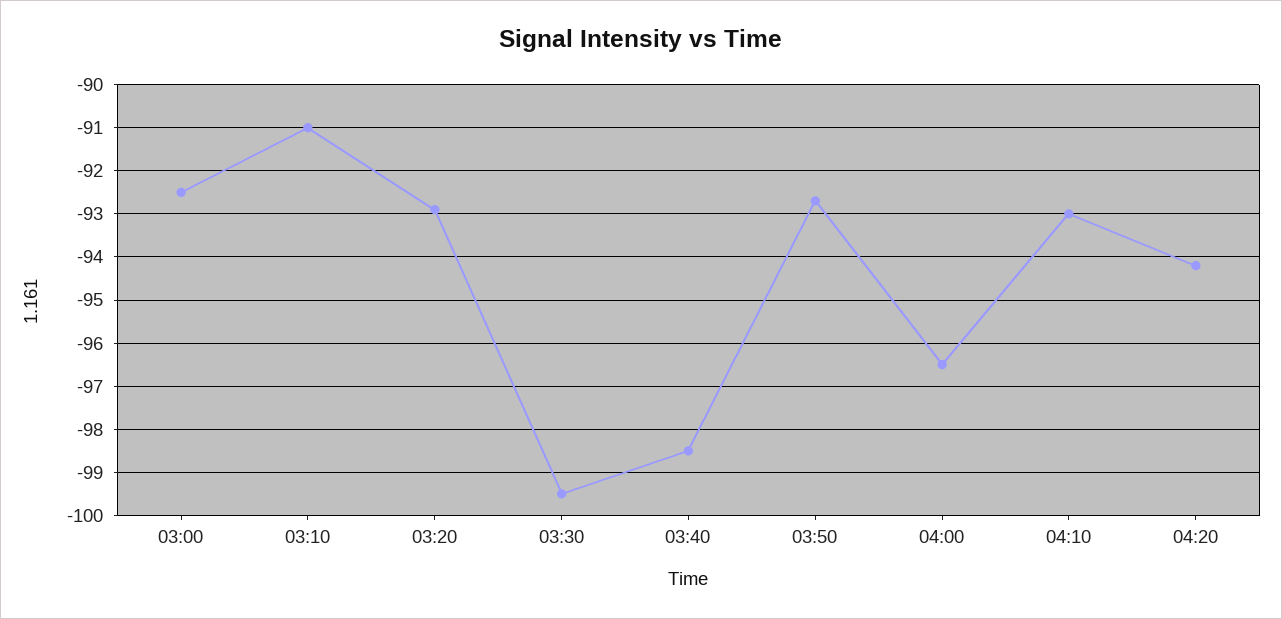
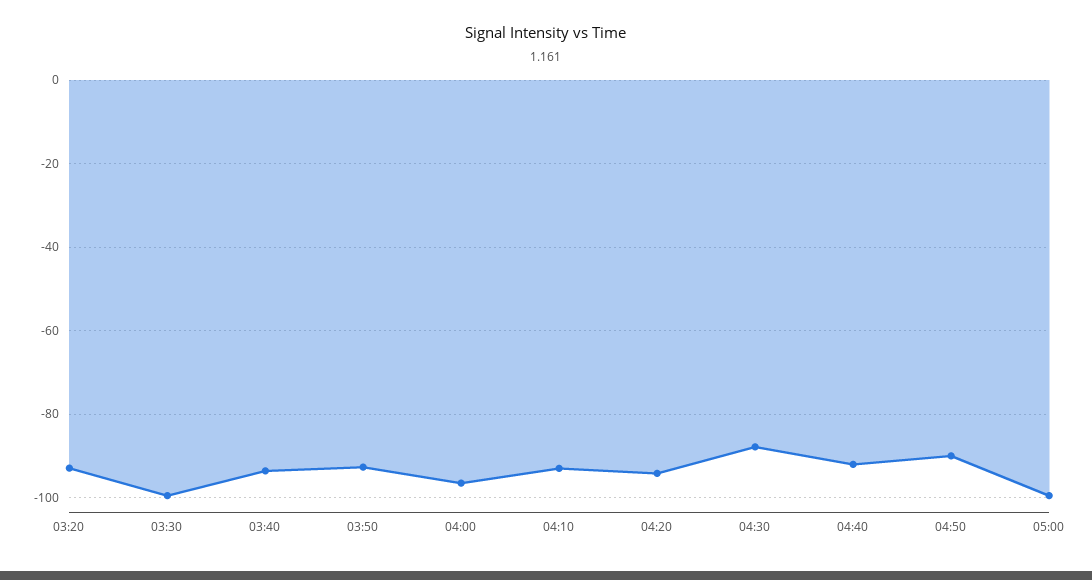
03:00: -92.5 -> none
03:10: -91 -> none
03:40: -98.5 -> -94
04:30: none -> -88
04:40: none -> -92
04:50: none -> -90
05:00: none -> -100

